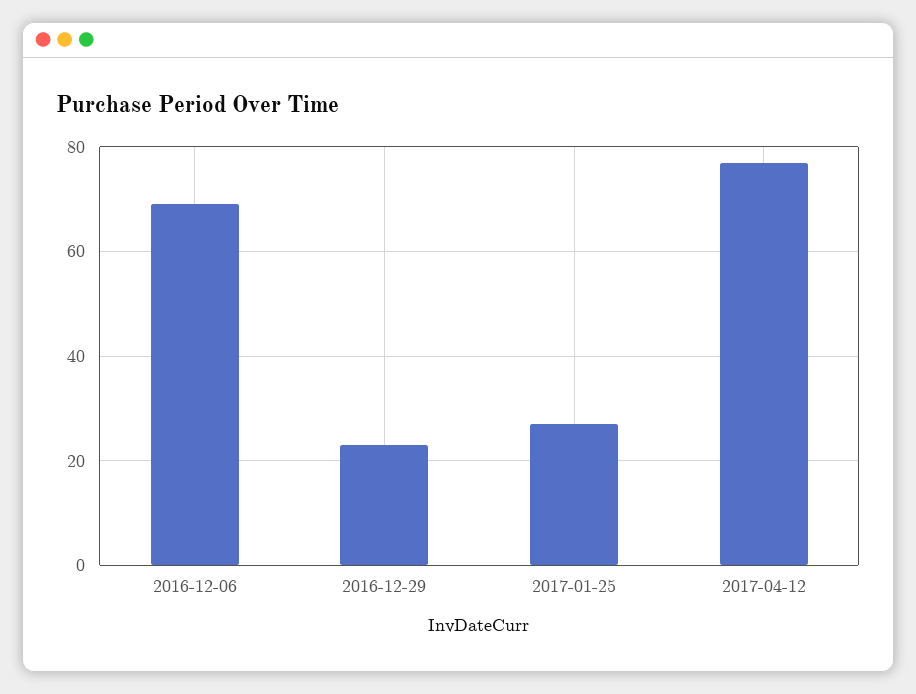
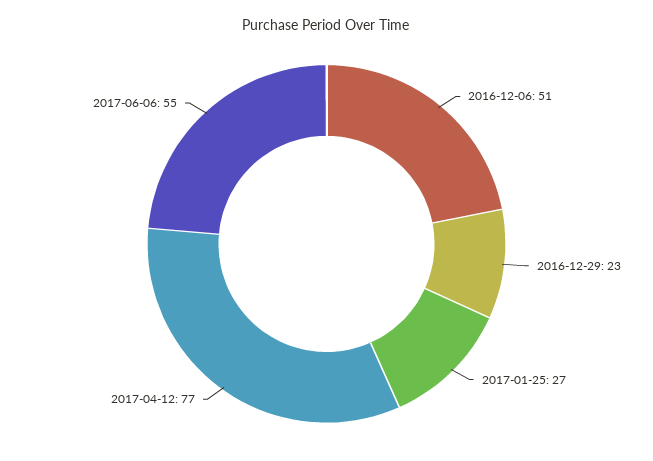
2016-12-06: 70 -> 51
2017-06-06: none -> 55

